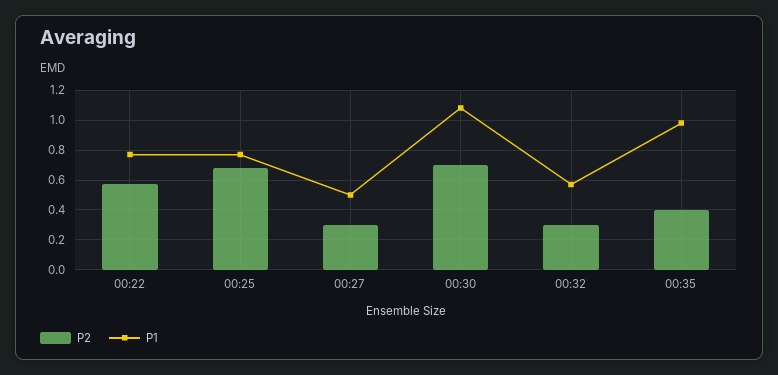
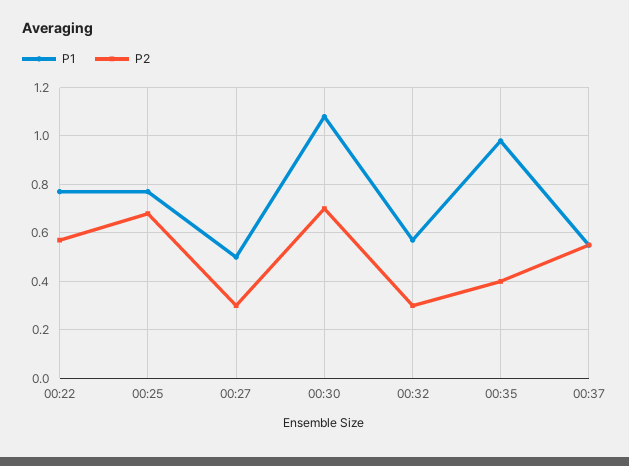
P1, 00:37: none -> 0.55
P2, 00:37: none -> 0.55

